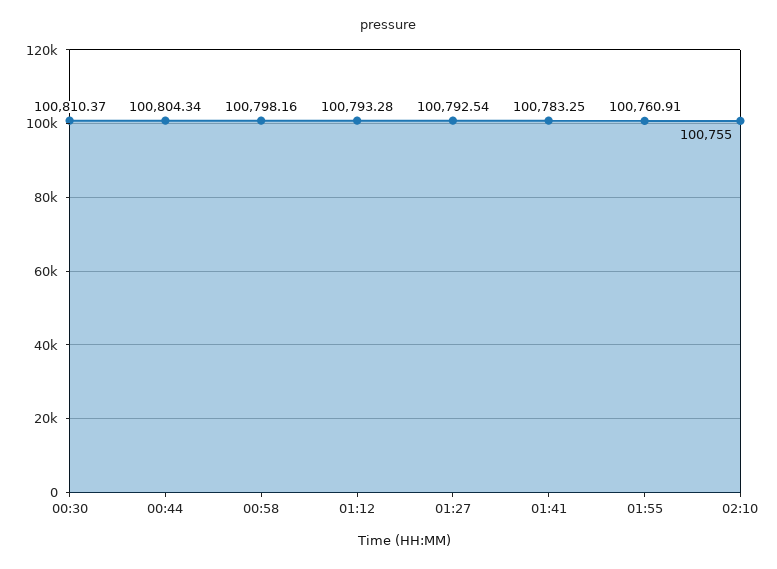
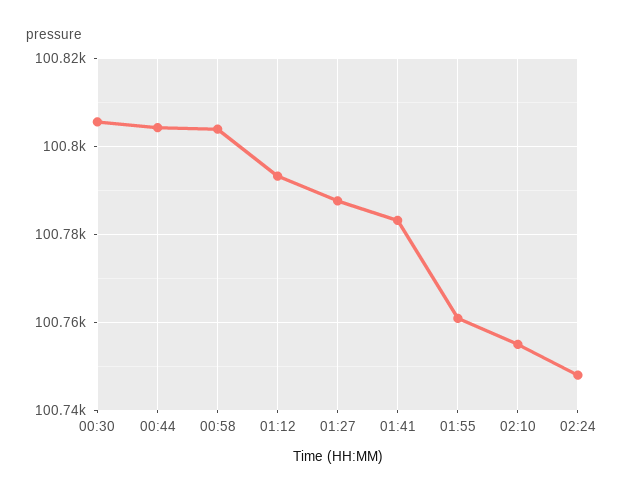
00:30: 100810.37 -> 100806
00:58: 100798.16 -> 100804
01:27: 100792.54 -> 100788
02:24: none -> 100748

